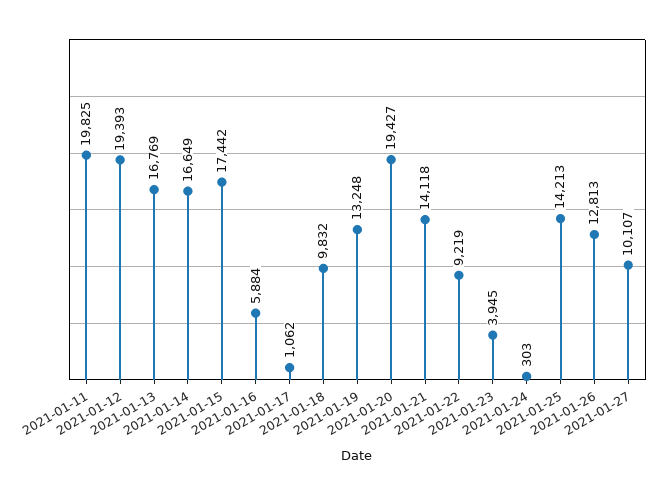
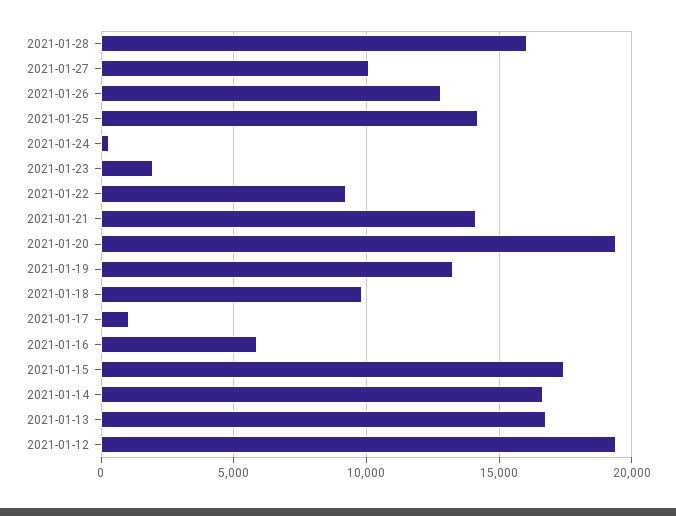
2021-01-11: 19825 -> none
2021-01-23: 3945 -> 2000
2021-01-28: none -> 16000

